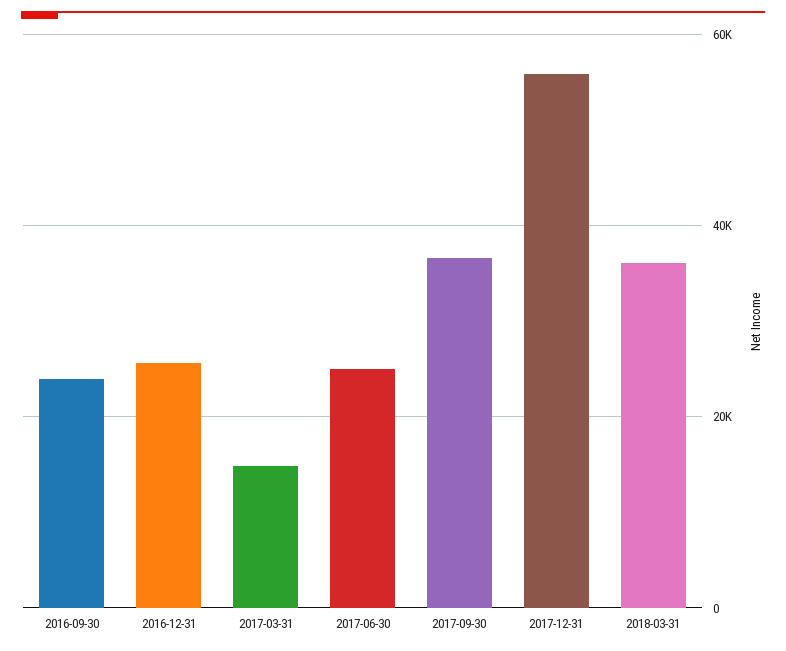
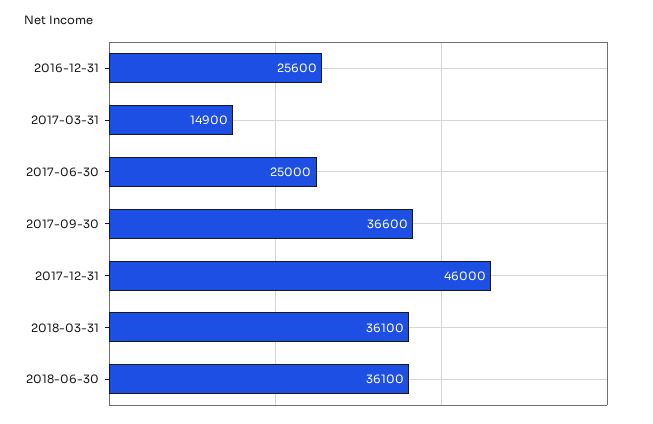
2016-09-30: 24000 -> none
2017-12-31: 56000 -> 46000
2018-06-30: none -> 36100

